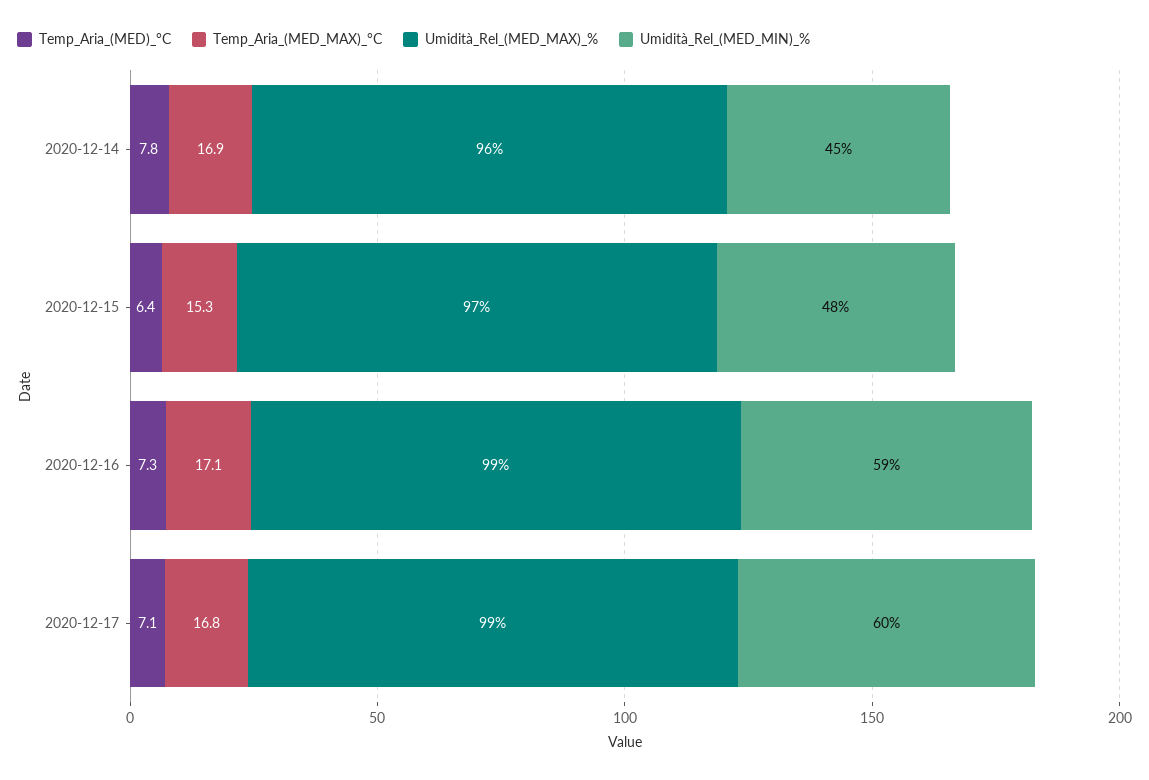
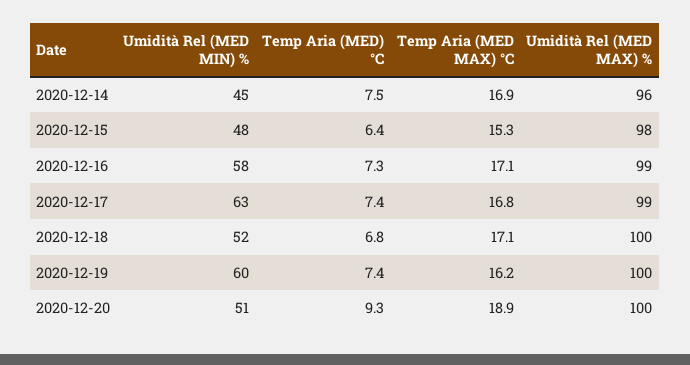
Temp_Aria_(MED)_°C, 2020-12-14: 7.8 -> 7.5
Umidità_Rel_(MED_MAX)_%, 2020-12-15: 97 -> 98
Umidità_Rel_(MED_MIN)_%, 2020-12-16: 59 -> 58
Temp_Aria_(MED)_°C, 2020-12-17: 7.1 -> 7.4
Umidità_Rel_(MED_MIN)_%, 2020-12-17: 60 -> 63
Umidità_Rel_(MED_MIN)_%, 2020-12-18: none -> 52
Temp_Aria_(MED)_°C, 2020-12-18: none -> 6.8
Temp_Aria_(MED_MAX)_°C, 2020-12-18: none -> 17.1
Umidità_Rel_(MED_MAX)_%, 2020-12-18: none -> 100
Umidità_Rel_(MED_MIN)_%, 2020-12-19: none -> 60
Temp_Aria_(MED)_°C, 2020-12-19: none -> 7.4
Temp_Aria_(MED_MAX)_°C, 2020-12-19: none -> 16.2
Umidità_Rel_(MED_MAX)_%, 2020-12-19: none -> 100
Umidità_Rel_(MED_MIN)_%, 2020-12-20: none -> 51
Temp_Aria_(MED)_°C, 2020-12-20: none -> 9.3
Temp_Aria_(MED_MAX)_°C, 2020-12-20: none -> 18.9
Umidità_Rel_(MED_MAX)_%, 2020-12-20: none -> 100

